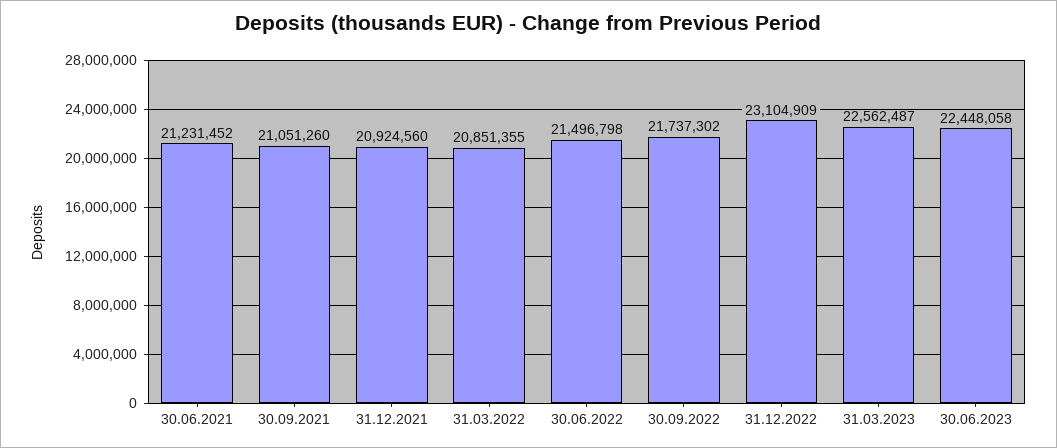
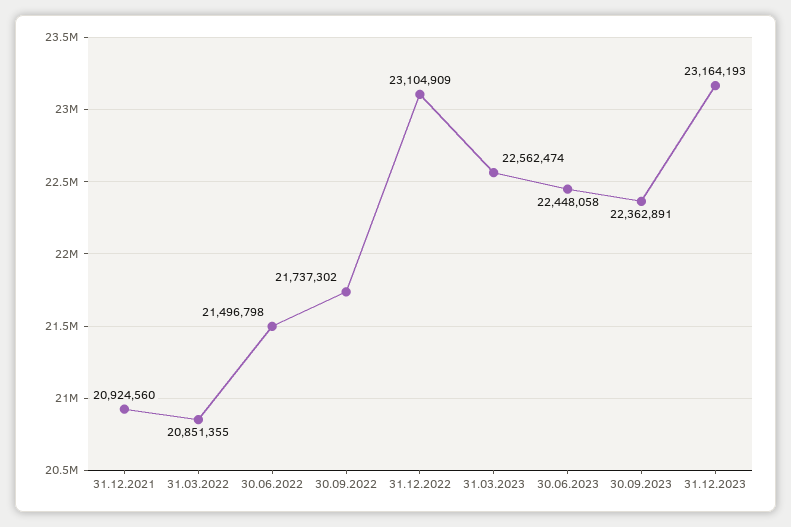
30.06.2021: 21231452 -> none
30.09.2021: 21051260 -> none
31.03.2023: 22562487 -> 22562474
30.09.2023: none -> 22362891
31.12.2023: none -> 23164193

